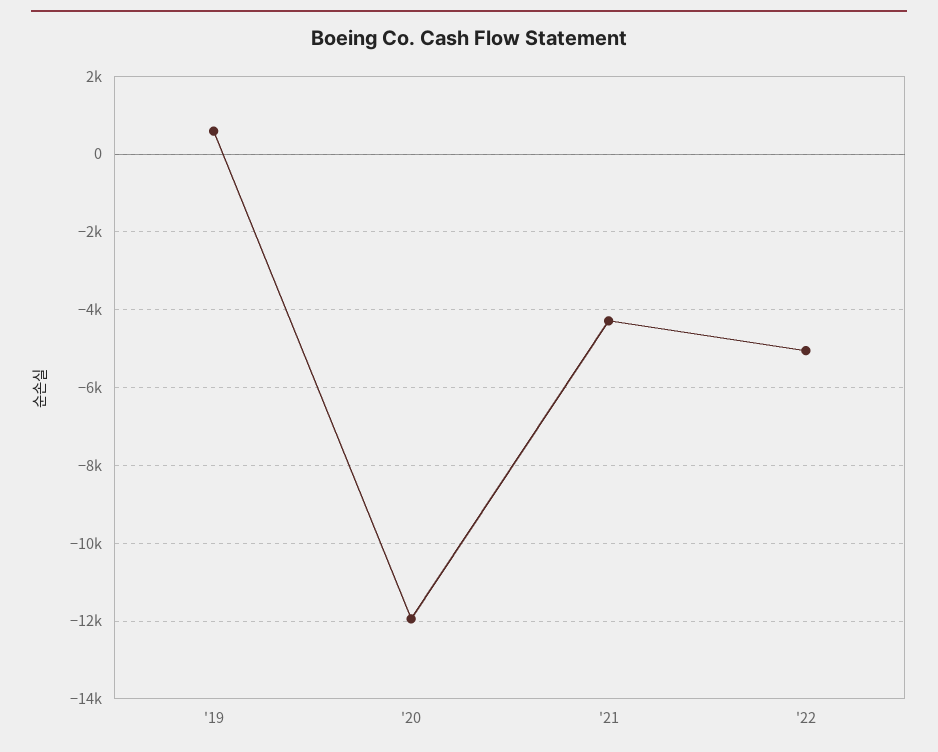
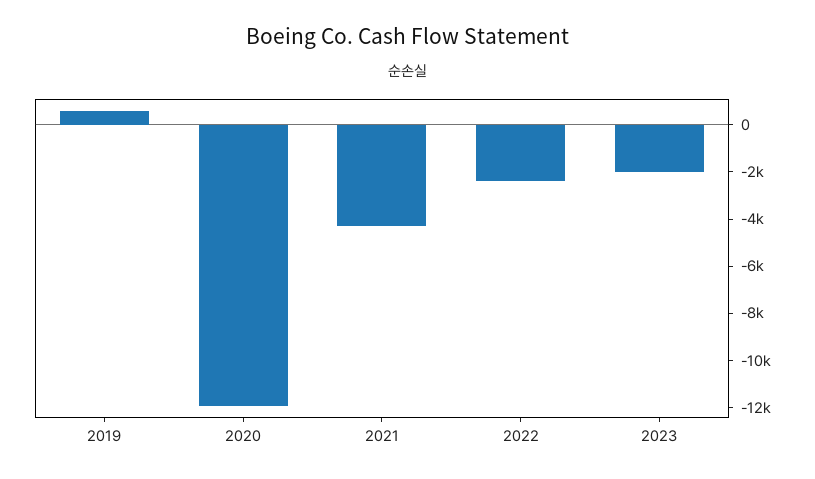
'22: -5000 -> -2500
2023: none -> -2000

